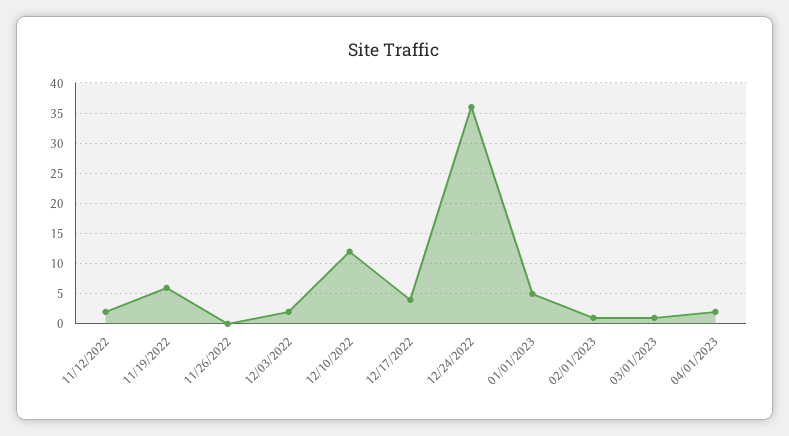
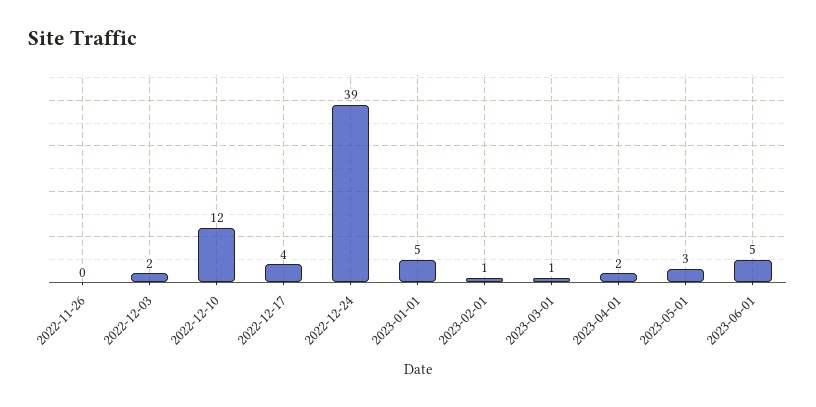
11/12/2022: 2 -> none
11/19/2022: 6 -> none
12/24/2022: 36 -> 39
2023-05-01: none -> 3
2023-06-01: none -> 5

